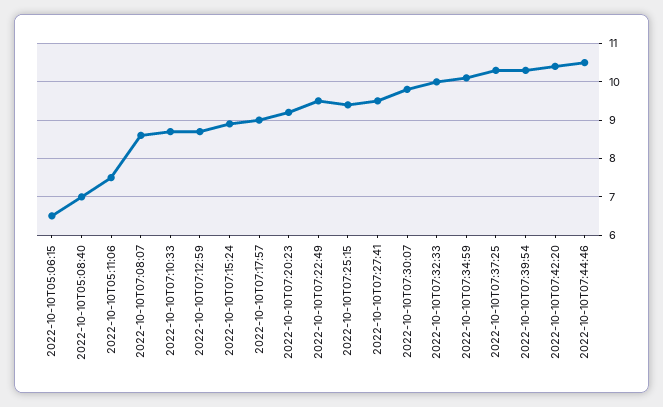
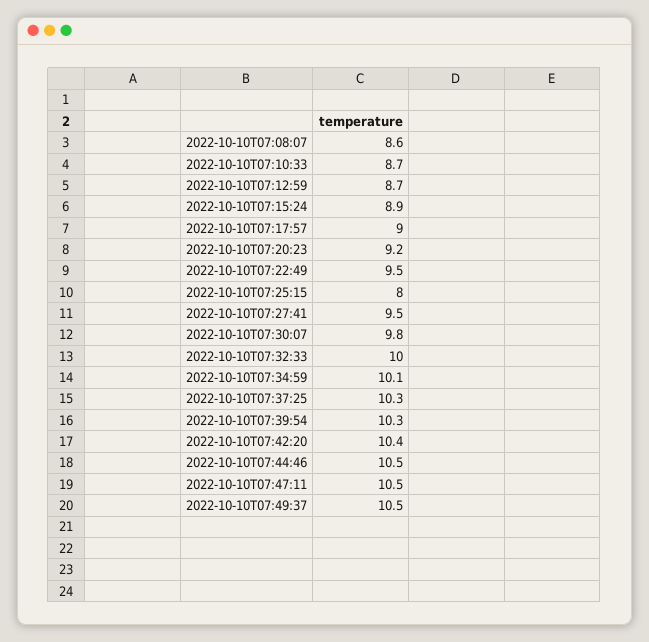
2022-10-10T05:06:15: 6.5 -> none
2022-10-10T05:08:40: 7 -> none
2022-10-10T05:11:06: 7.5 -> none
2022-10-10T07:25:15: 9.5 -> 8
2022-10-10T07:47:11: none -> 10.5
2022-10-10T07:49:37: none -> 10.5

